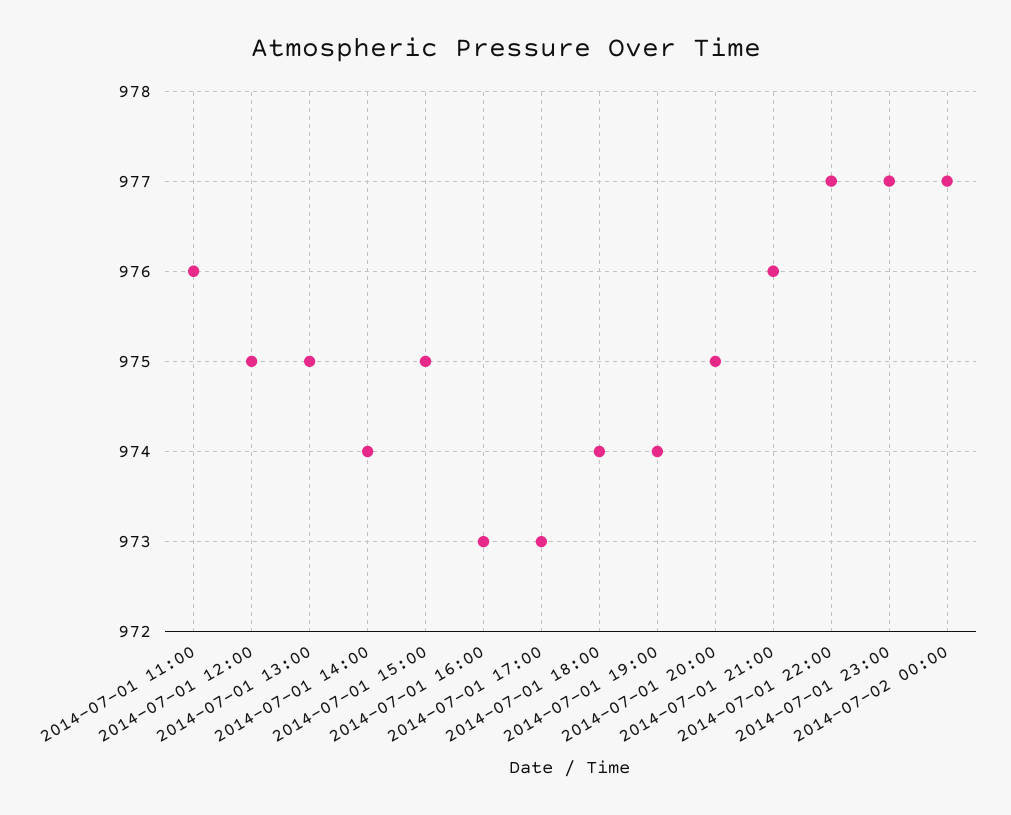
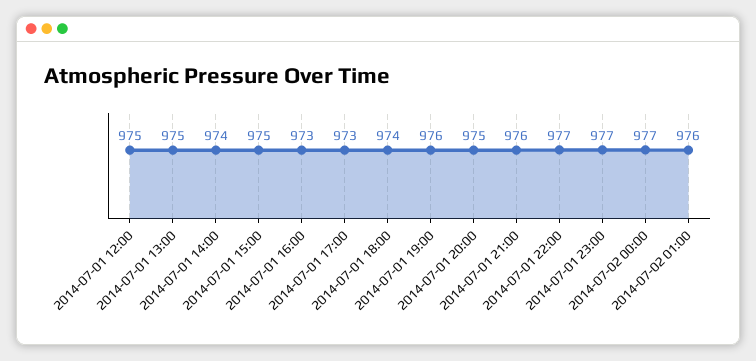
2014-07-01 11:00: 976 -> none
2014-07-01 19:00: 974 -> 976
2014-07-02 01:00: none -> 976

